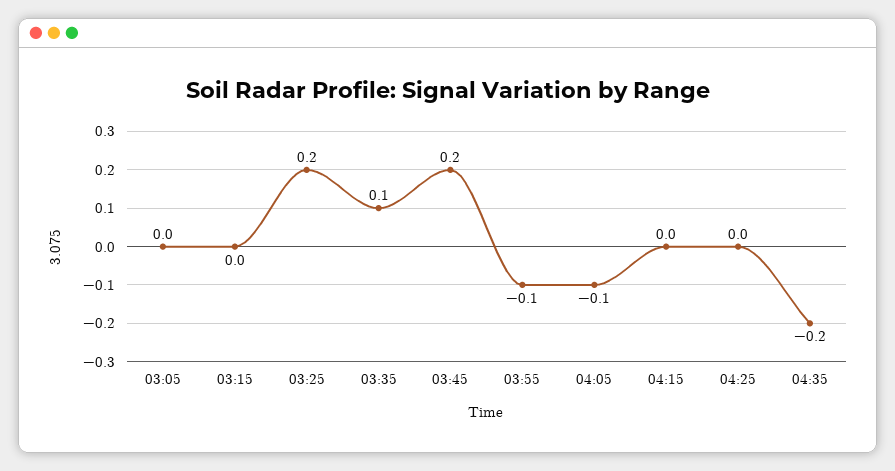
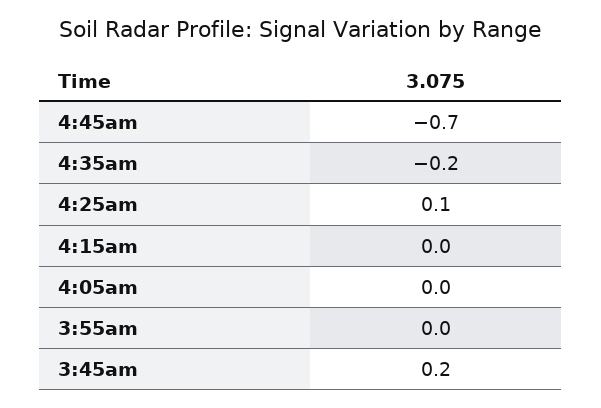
03:05: 0 -> none
03:15: 0 -> none
03:25: 0.2 -> none
03:35: 0.1 -> none
03:55: -0.1 -> 0
04:05: -0.1 -> 0
04:25: 0 -> 0.1
4:45am: none -> -0.7

